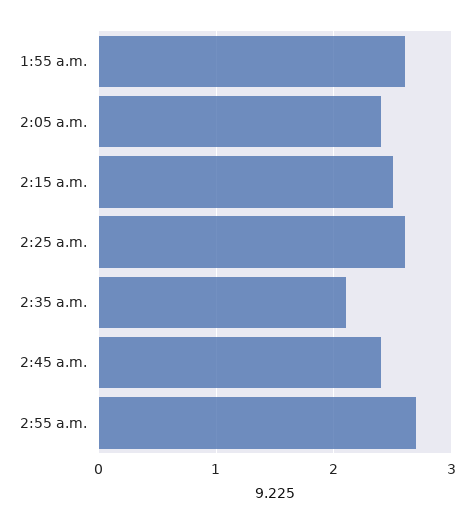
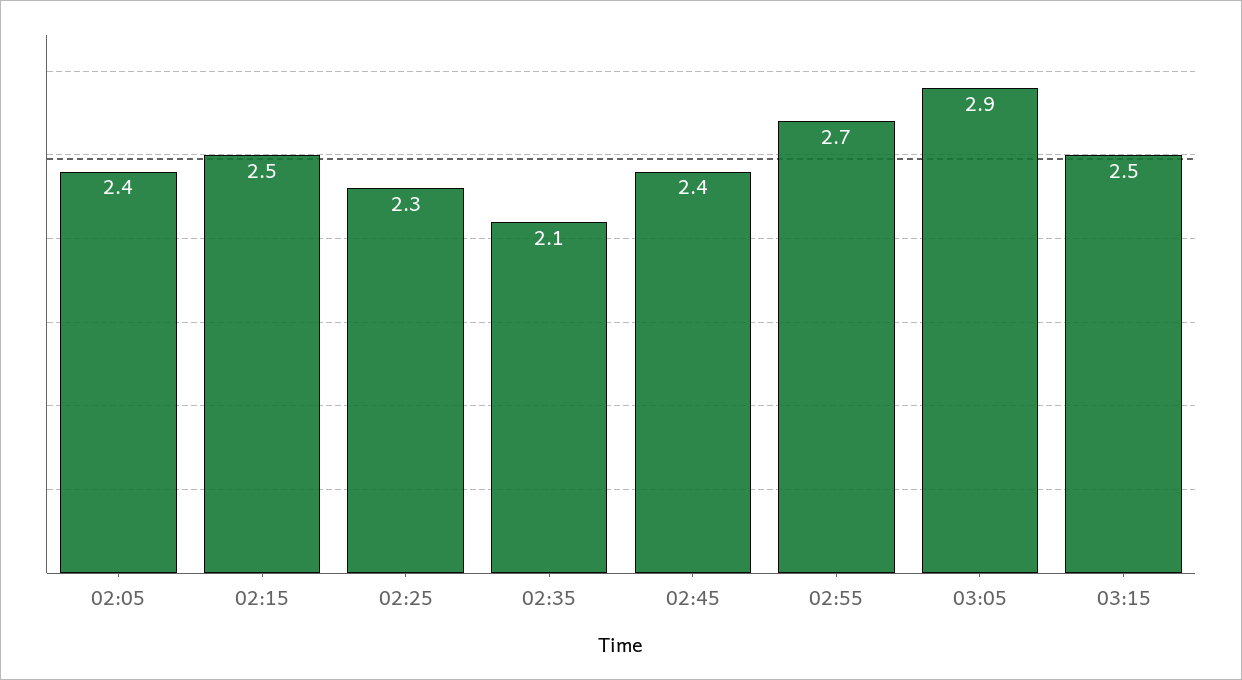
1:55 a.m.: 2.6 -> none
2:25 a.m.: 2.6 -> 2.3
03:05: none -> 2.9
03:15: none -> 2.5

